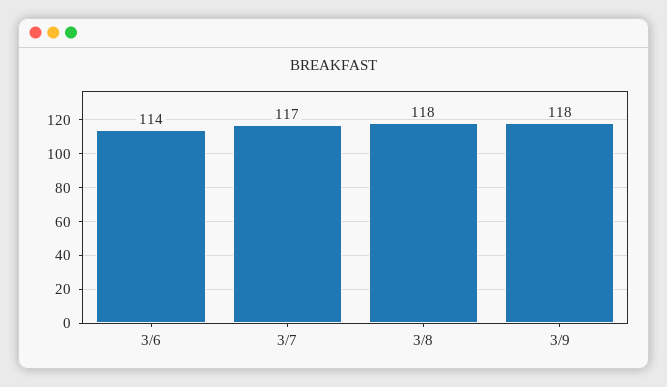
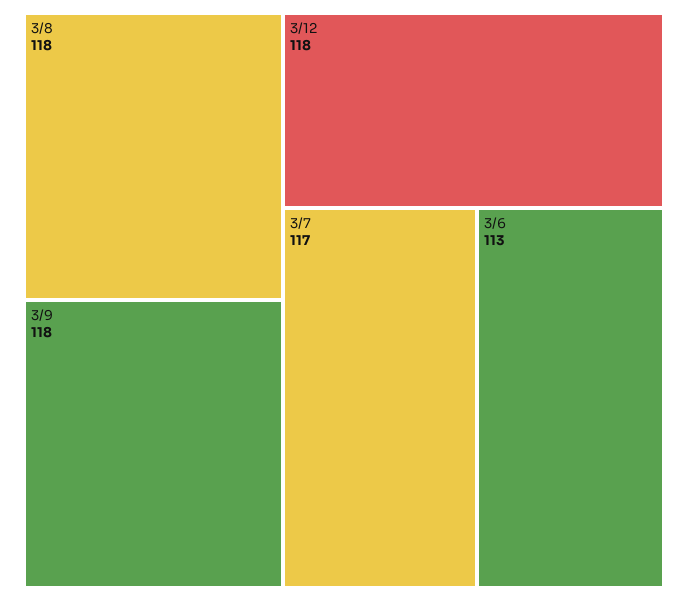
3/6: 114 -> 113
3/12: none -> 118

